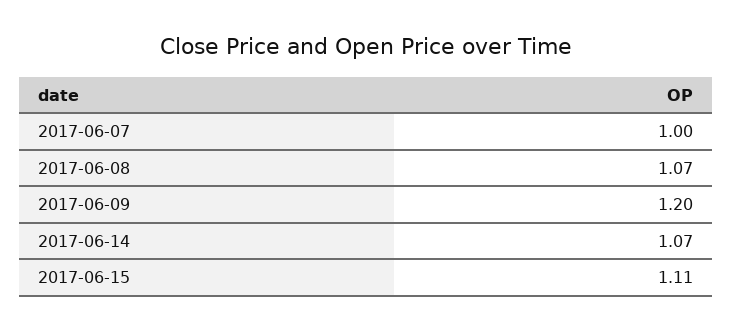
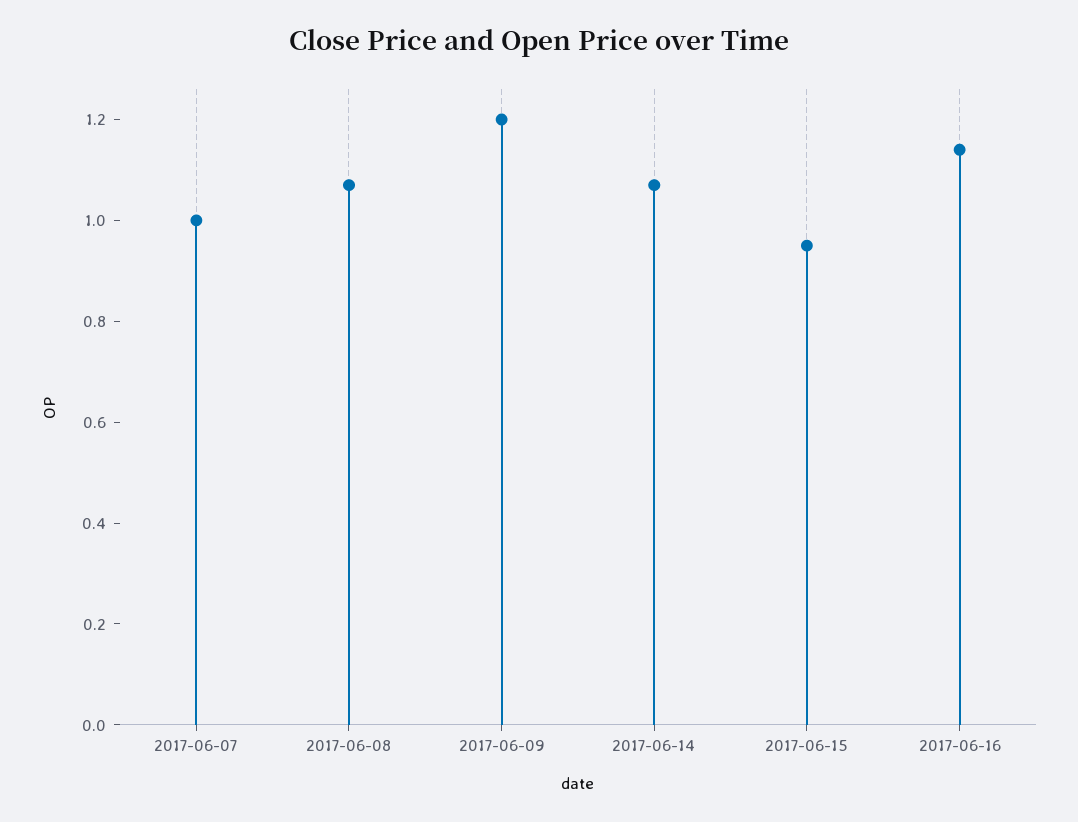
2017-06-15: 1.11 -> 0.95
2017-06-16: none -> 1.15

